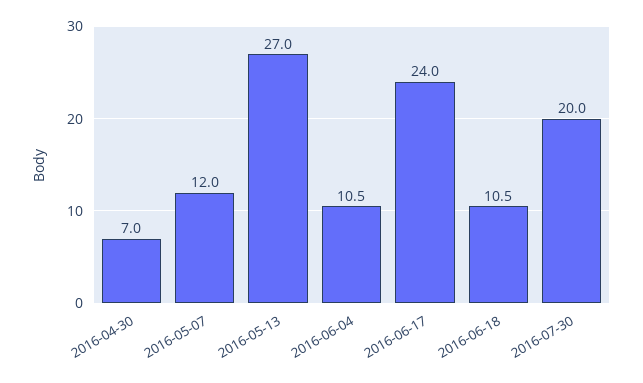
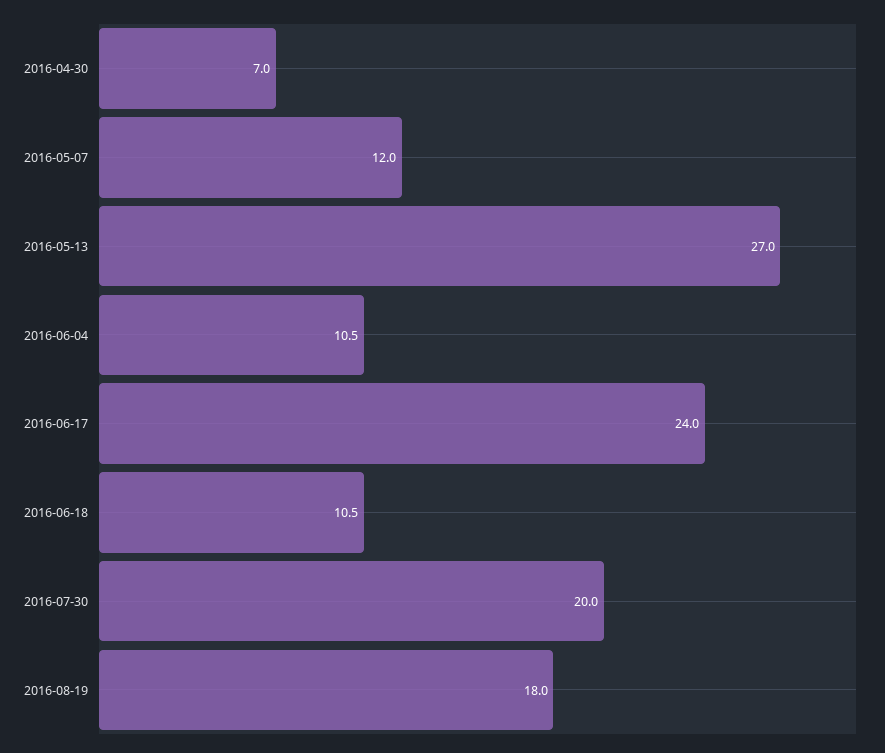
2016-08-19: none -> 18

